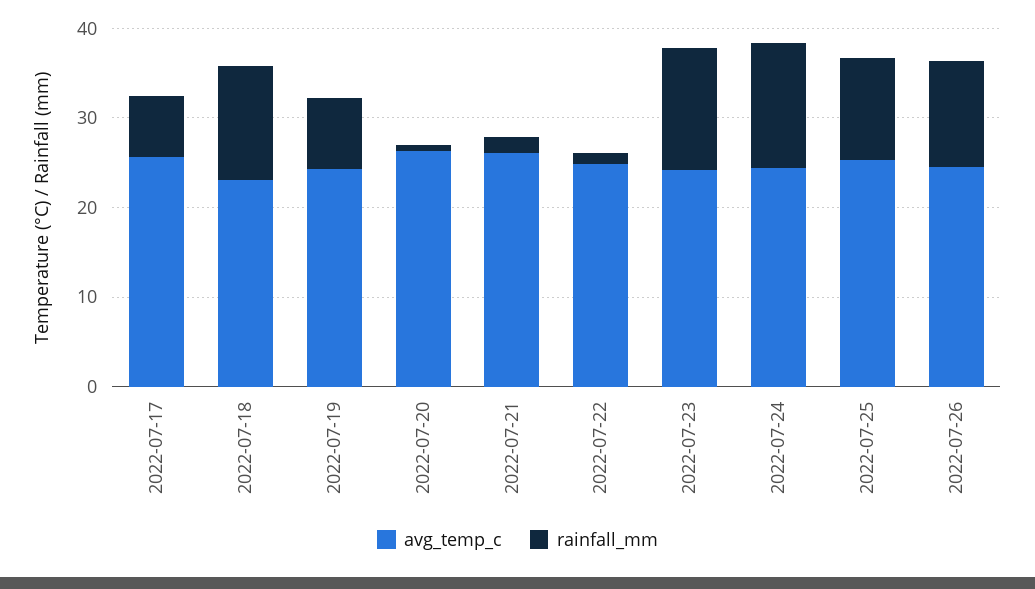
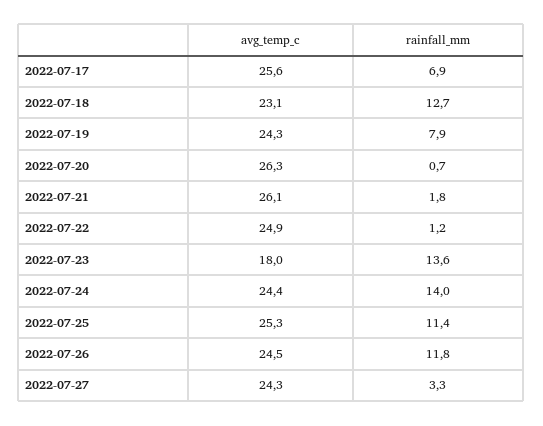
avg_temp_c, 2022-07-23: 24 -> 18
avg_temp_c, 2022-07-27: none -> 24.3
rainfall_mm, 2022-07-27: none -> 3.3

